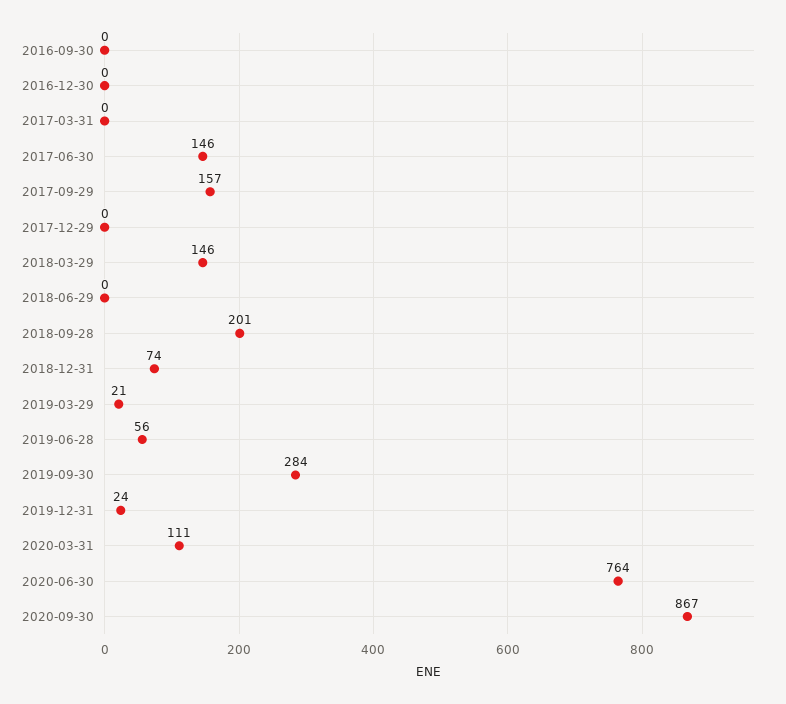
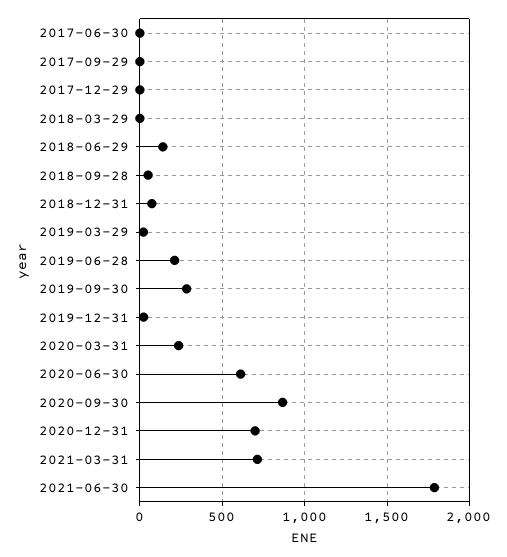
2016-09-30: 0 -> none
2016-12-30: 0 -> none
2017-03-31: 0 -> none
2017-06-30: 146 -> 0
2017-09-29: 157 -> 0
2018-03-29: 146 -> 0
2018-06-29: 0 -> 150
2018-09-28: 201 -> 50
2019-06-28: 56 -> 200
2020-03-31: 111 -> 250
2020-06-30: 764 -> 600
2020-12-31: none -> 700
2021-03-31: none -> 700
2021-06-30: none -> 1800

